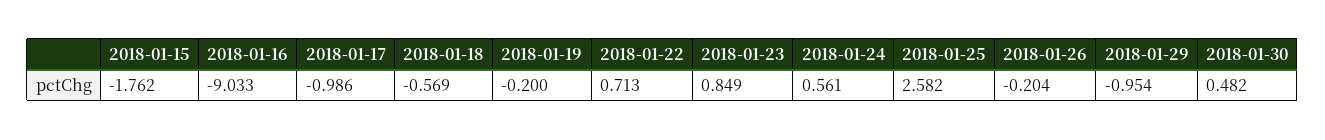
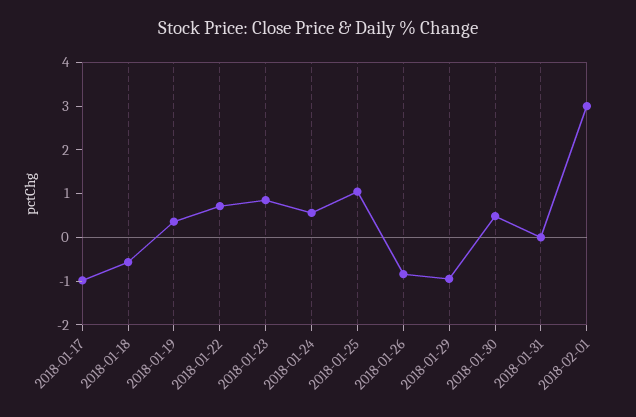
2018-01-15: -1.762 -> none
2018-01-16: -9.033 -> none
2018-01-19: -0.2 -> 0.4
2018-01-25: 2.582 -> 1
2018-01-26: -0.204 -> -0.8
2018-01-31: none -> 0
2018-02-01: none -> 3

